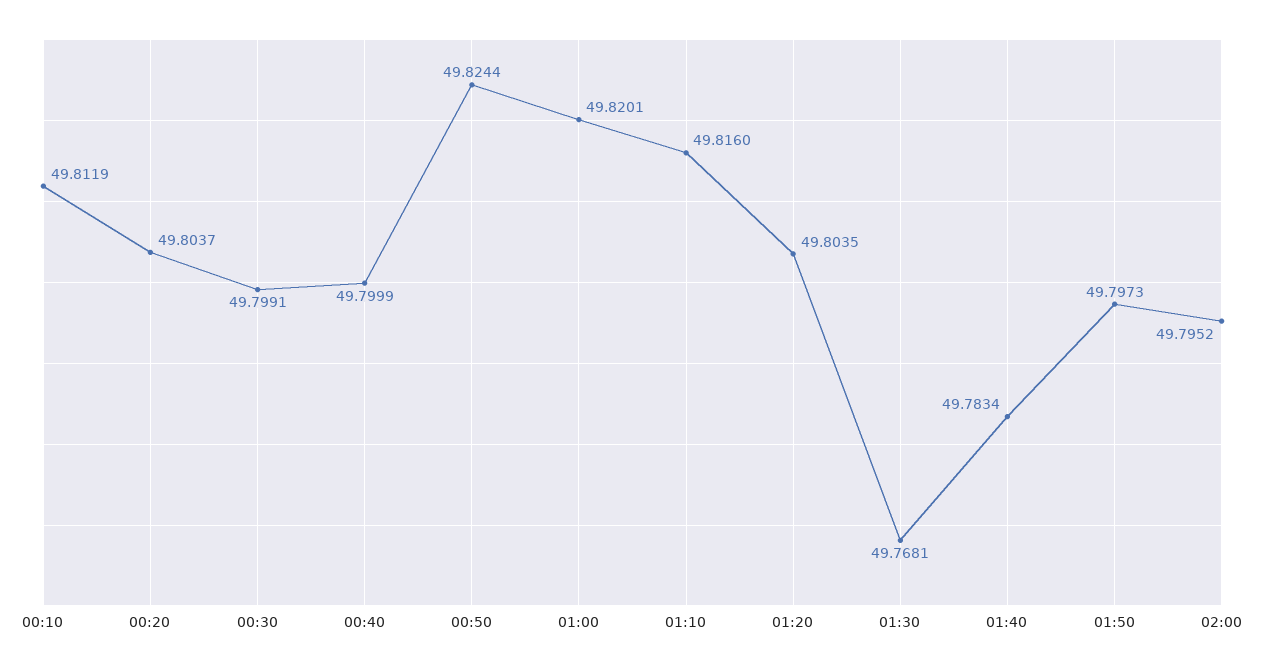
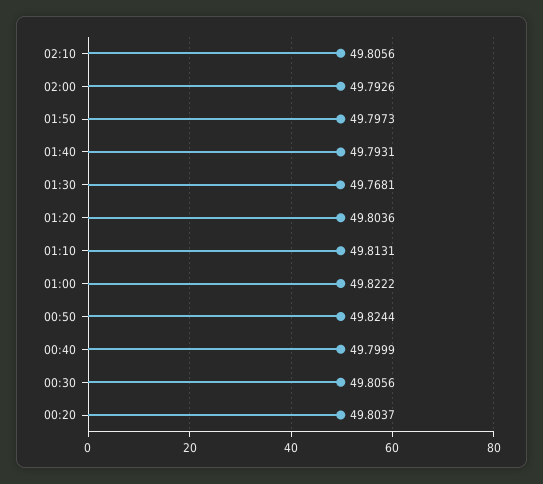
00:10: 49.8119 -> none
00:30: 49.7991 -> 49.8056
01:00: 49.8201 -> 49.8222
01:10: 49.816 -> 49.8131
01:20: 49.8035 -> 49.8036
01:40: 49.7834 -> 49.7931
02:00: 49.7952 -> 49.7926
02:10: none -> 49.8056

